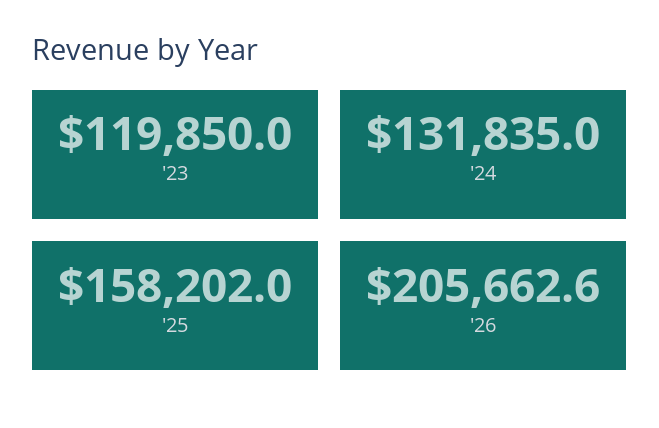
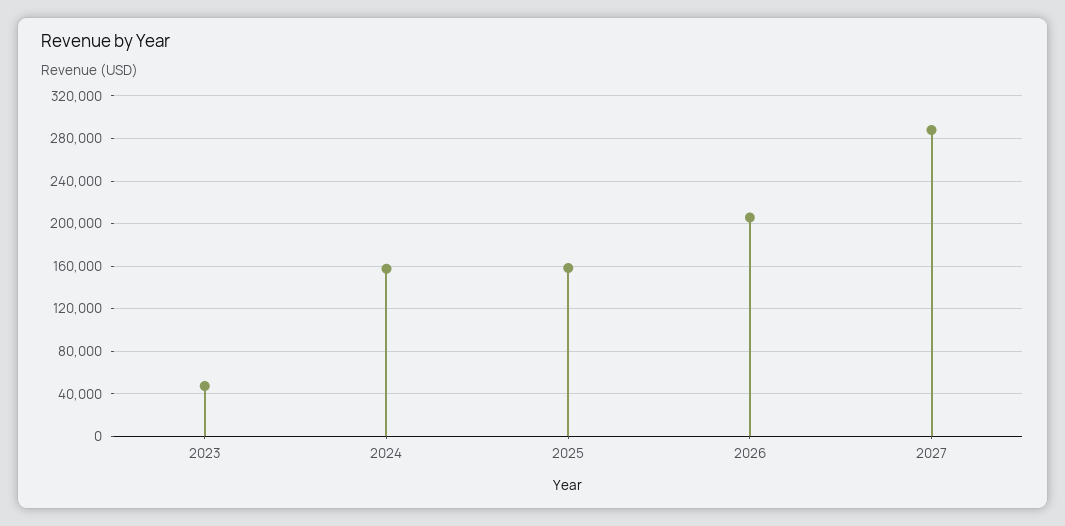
'23: 119850 -> 50000
'24: 131835 -> 160000
2027: none -> 290000

